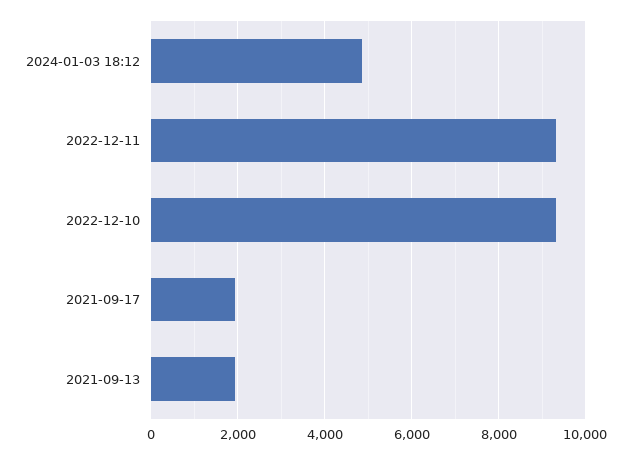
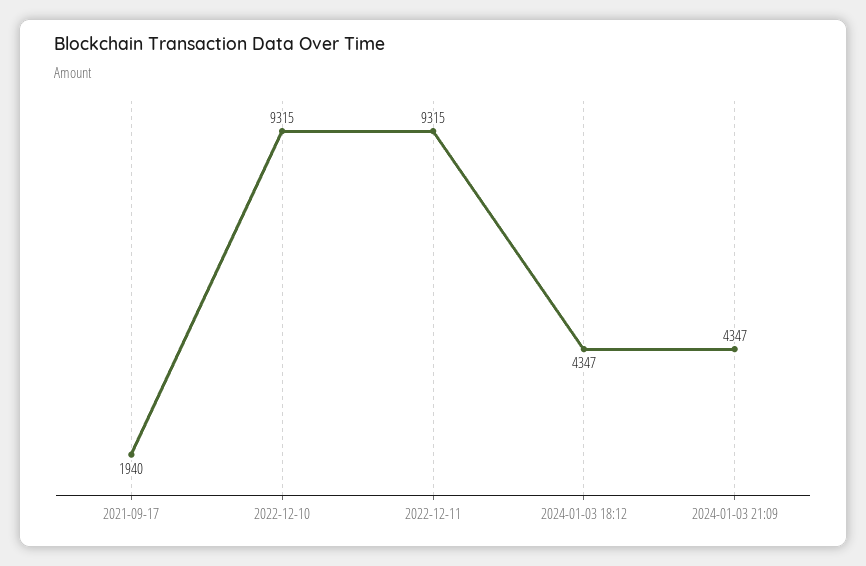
2024-01-03 18:12: 4800 -> 4347
2021-09-13: 2000 -> none
2024-01-03 21:09: none -> 4347

